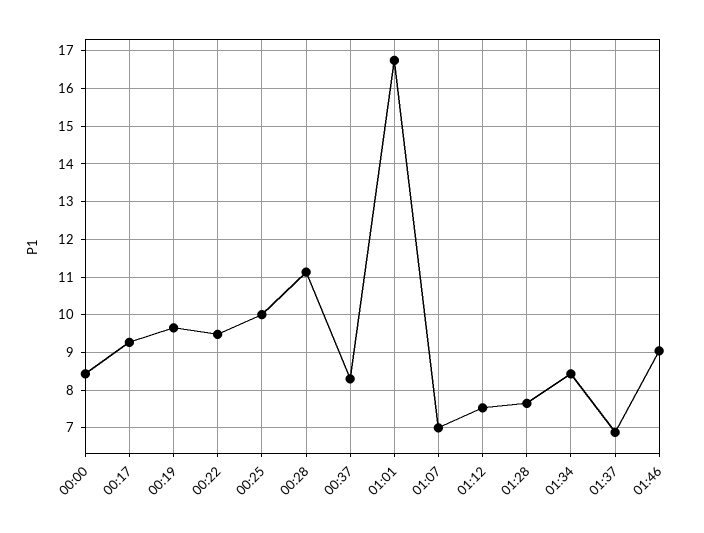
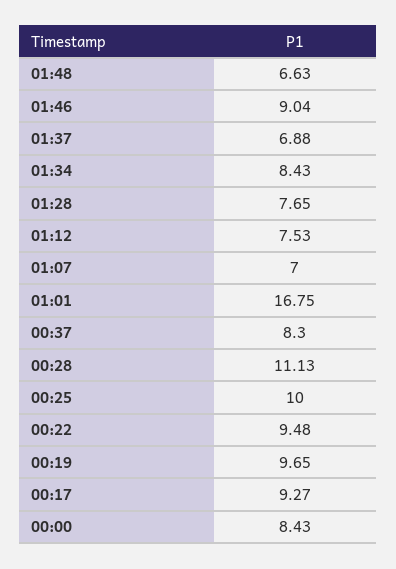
01:48: none -> 6.63

